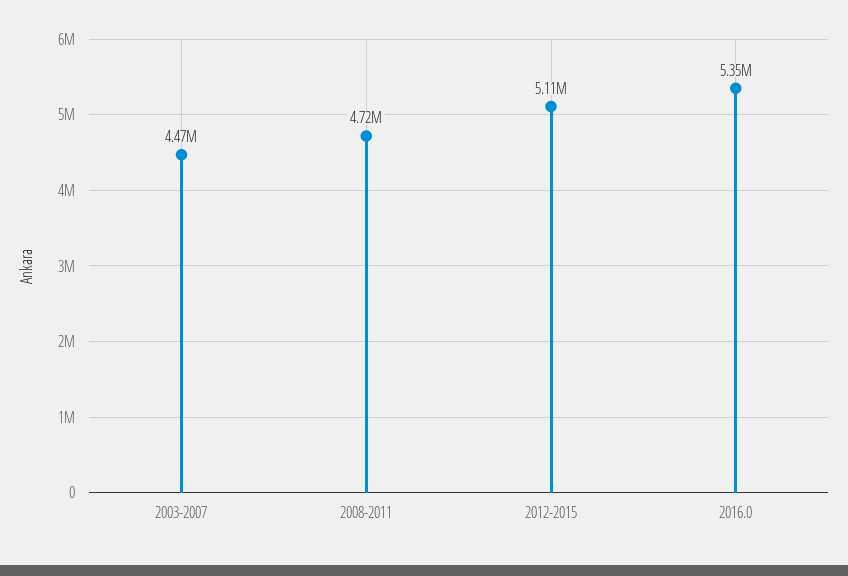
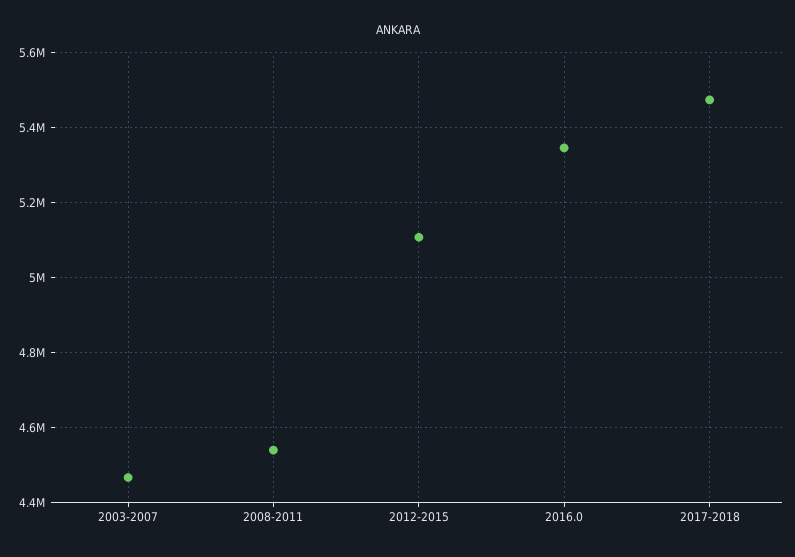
2008-2011: 4720000 -> 4540000
2017-2018: none -> 5480000

